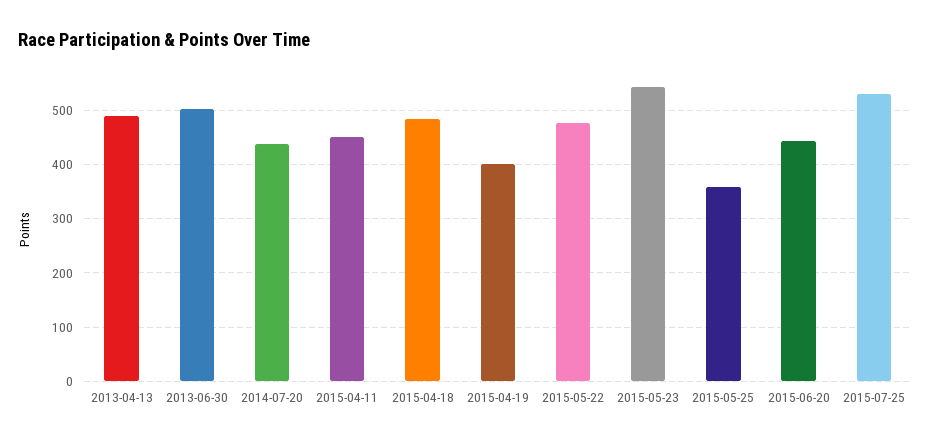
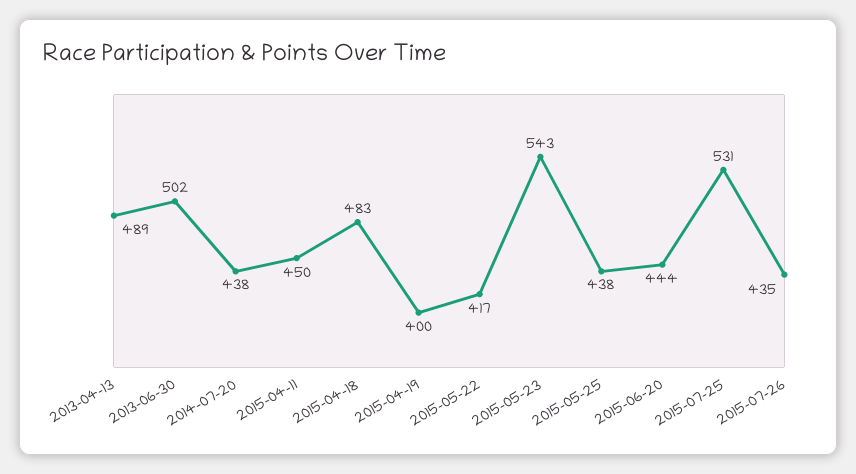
2015-05-22: 480 -> 417
2015-05-25: 360 -> 438
2015-07-26: none -> 435

